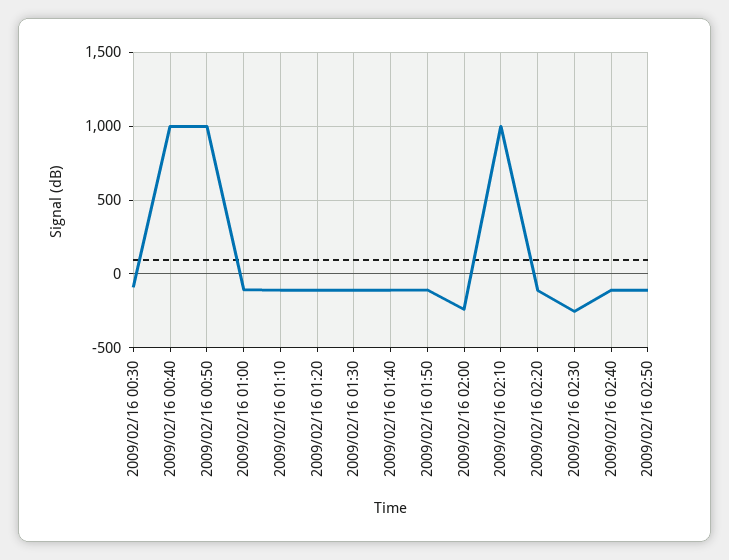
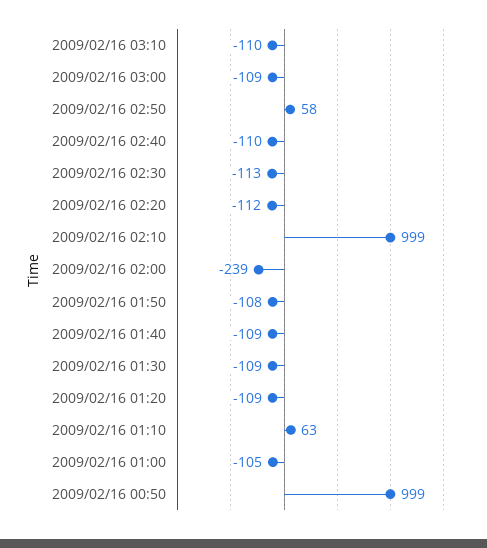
2009/02/16 00:30: -100 -> none
2009/02/16 00:40: 1000 -> none
2009/02/16 01:10: -100 -> 63
2009/02/16 02:30: -250 -> -113
2009/02/16 02:50: -100 -> 58
2009/02/16 03:10: none -> -110
2009/02/16 03:00: none -> -109

